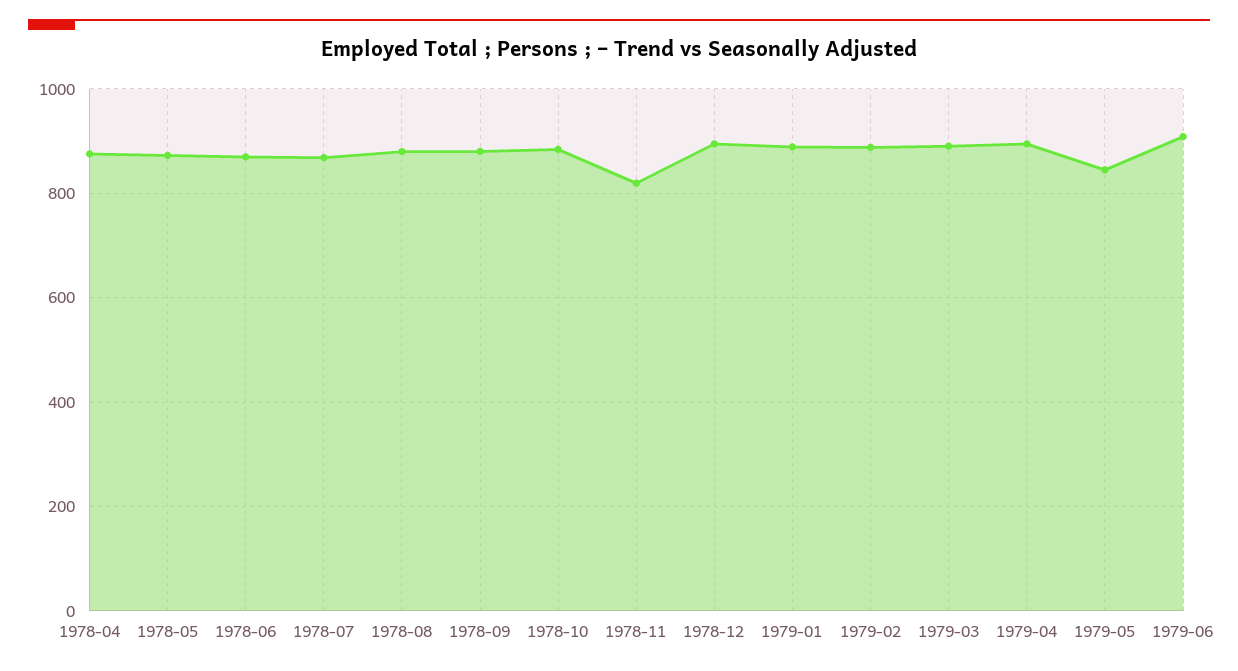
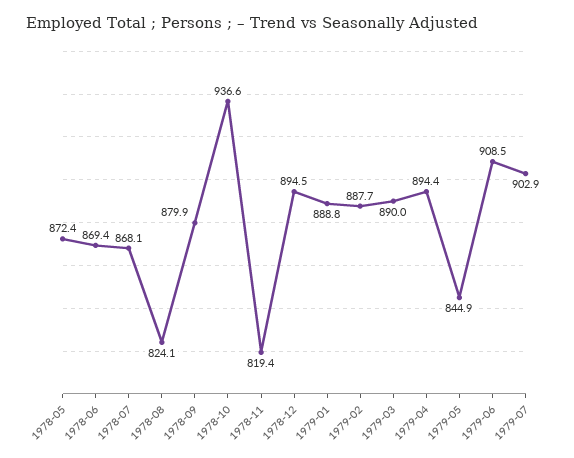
1978-04: 880 -> none
1978-08: 880 -> 824.1
1978-10: 880 -> 936.6
1979-07: none -> 902.9

